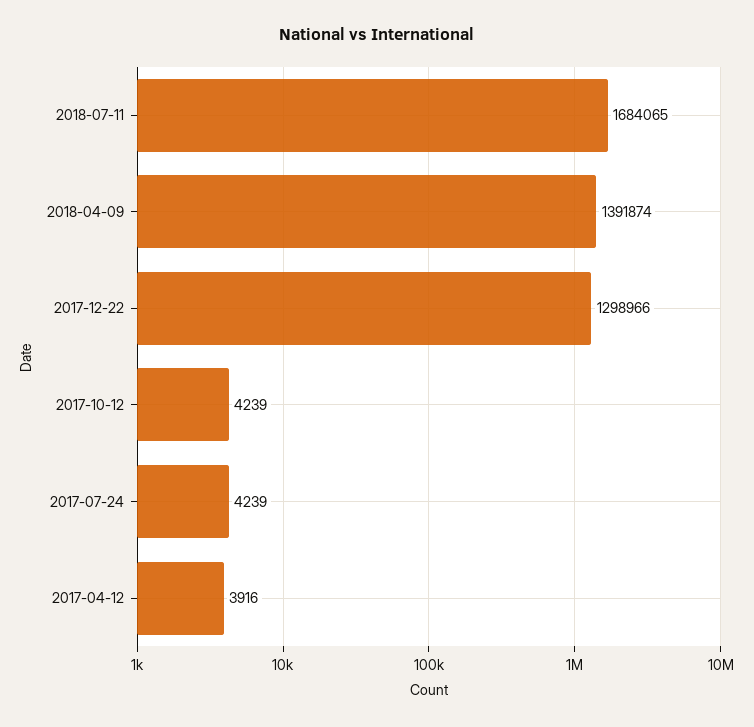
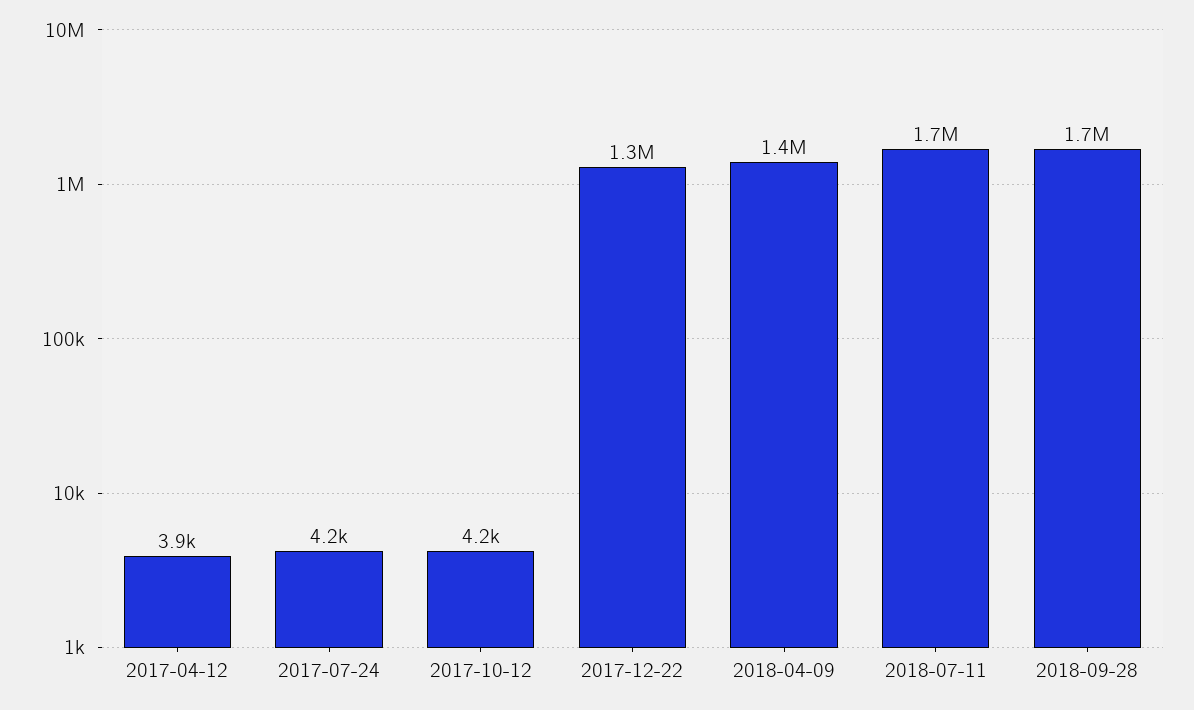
2018-09-28: none -> 1700000

